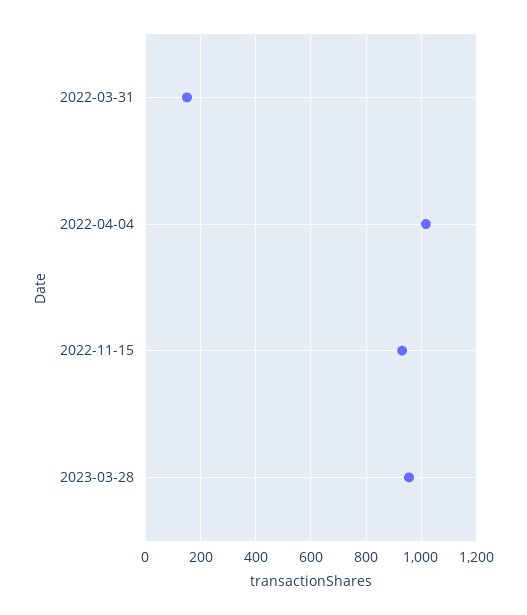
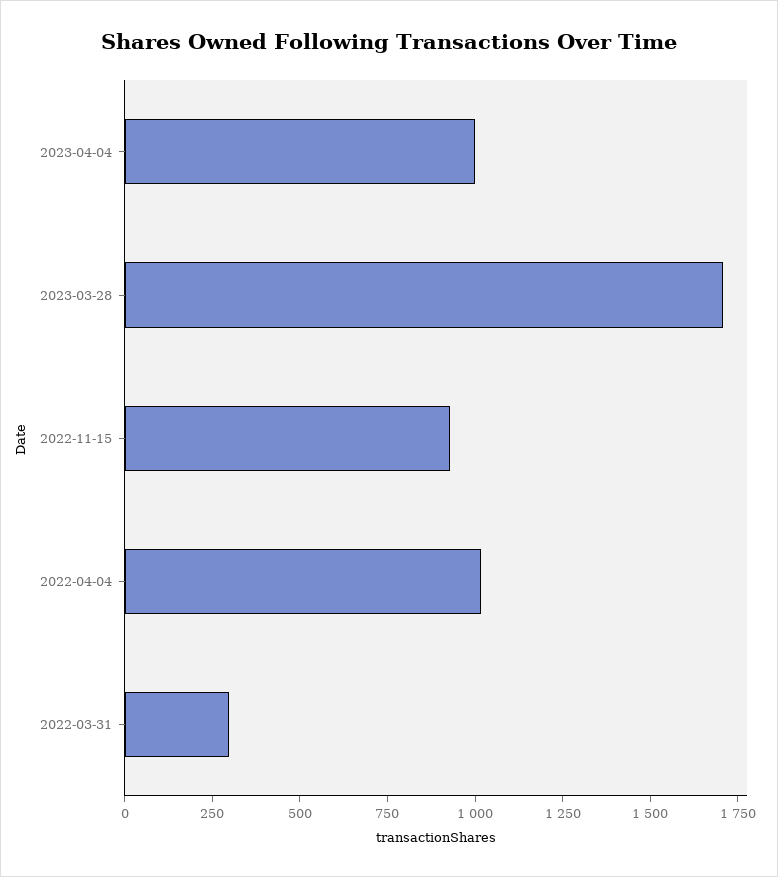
2022-03-31: 150 -> 300
2023-03-28: 950 -> 1700
2023-04-04: none -> 1000

